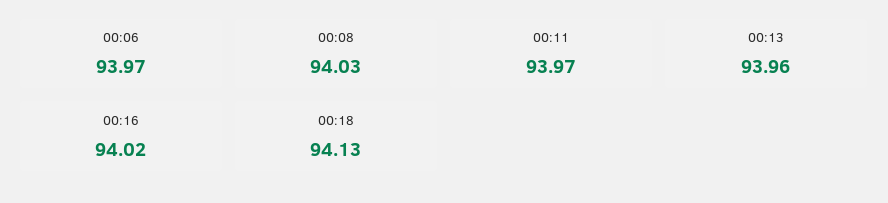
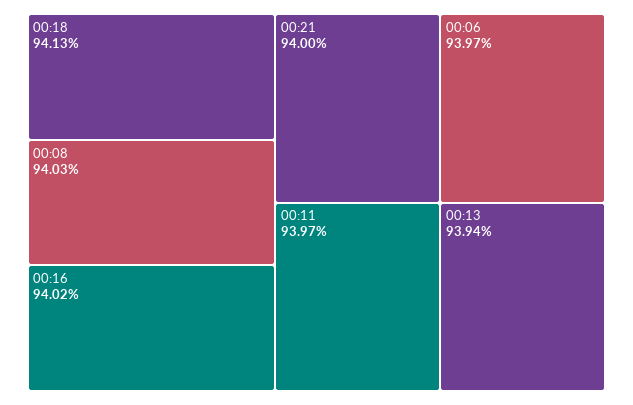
00:13: 93.96 -> 93.94
00:21: none -> 94

